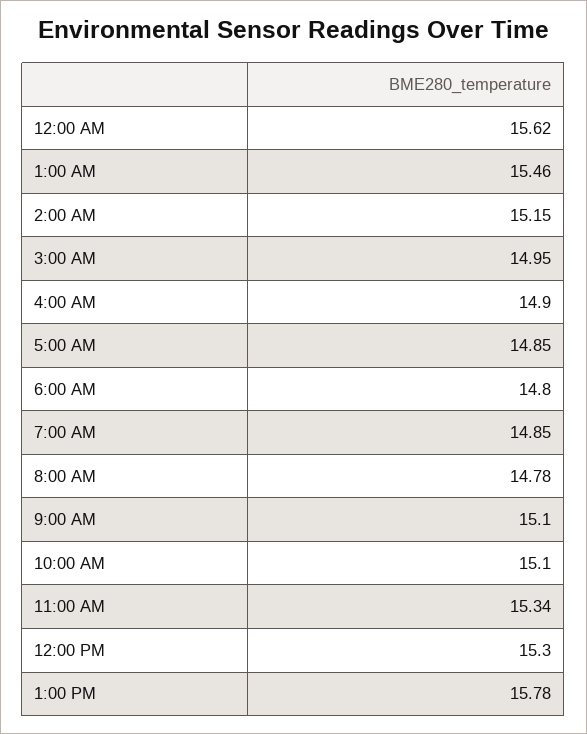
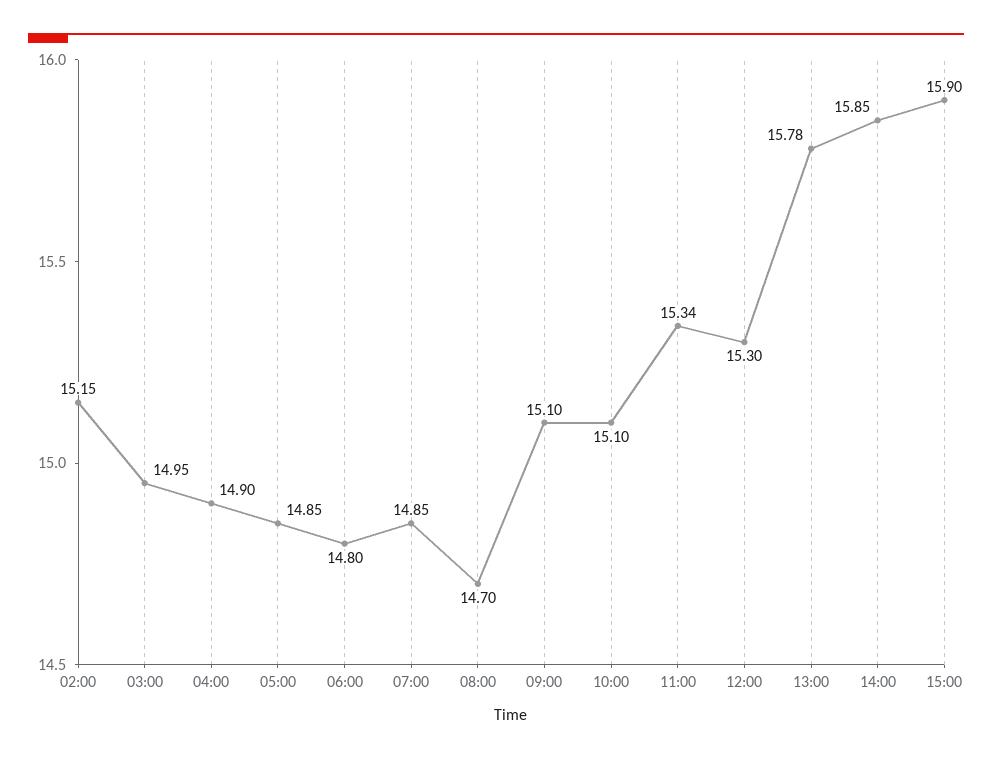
12:00 AM: 15.62 -> none
1:00 AM: 15.46 -> none
8:00 AM: 14.78 -> 14.7
14:00: none -> 15.85
15:00: none -> 15.9

